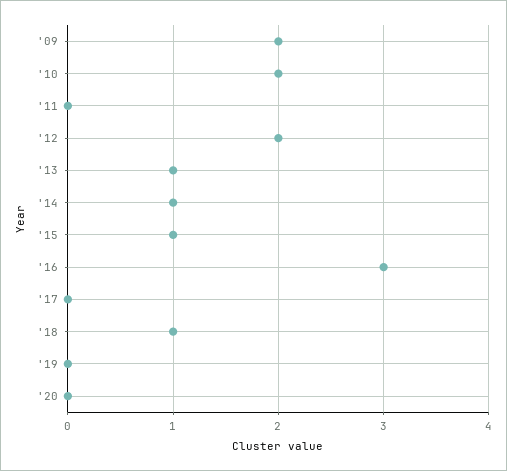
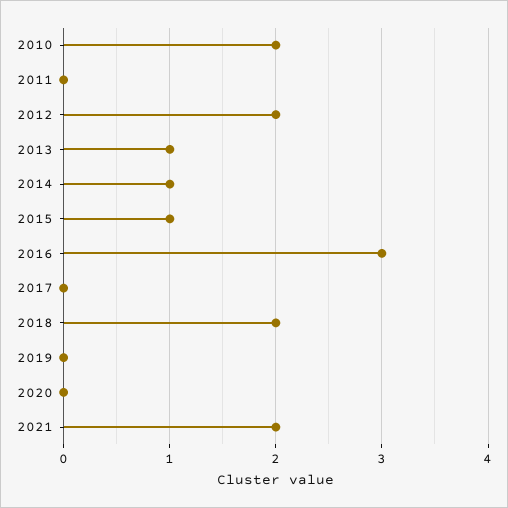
'09: 2 -> none
'18: 1 -> 2
2021: none -> 2

